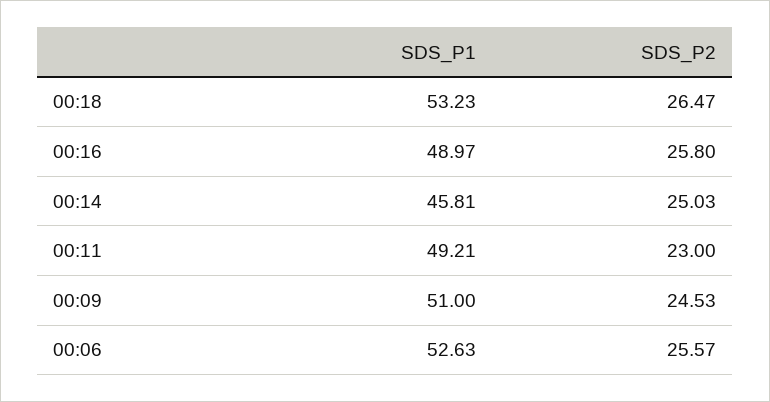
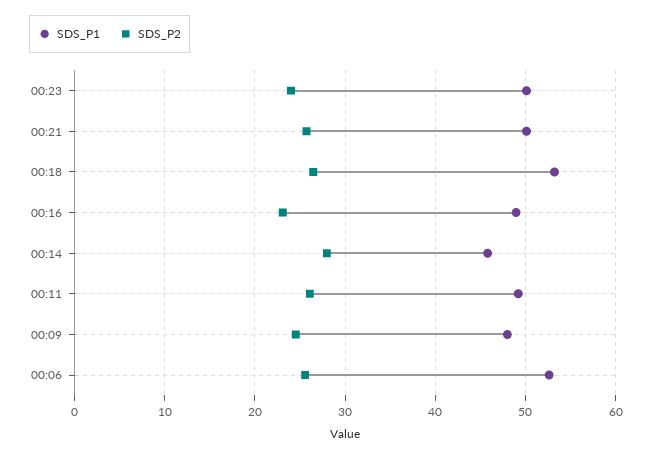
SDS_P2, 00:16: 25.8 -> 23
SDS_P2, 00:14: 25.03 -> 28
SDS_P2, 00:11: 23 -> 26
SDS_P1, 00:09: 51 -> 48
SDS_P1, 00:23: none -> 50
SDS_P2, 00:23: none -> 24
SDS_P1, 00:21: none -> 50
SDS_P2, 00:21: none -> 26

